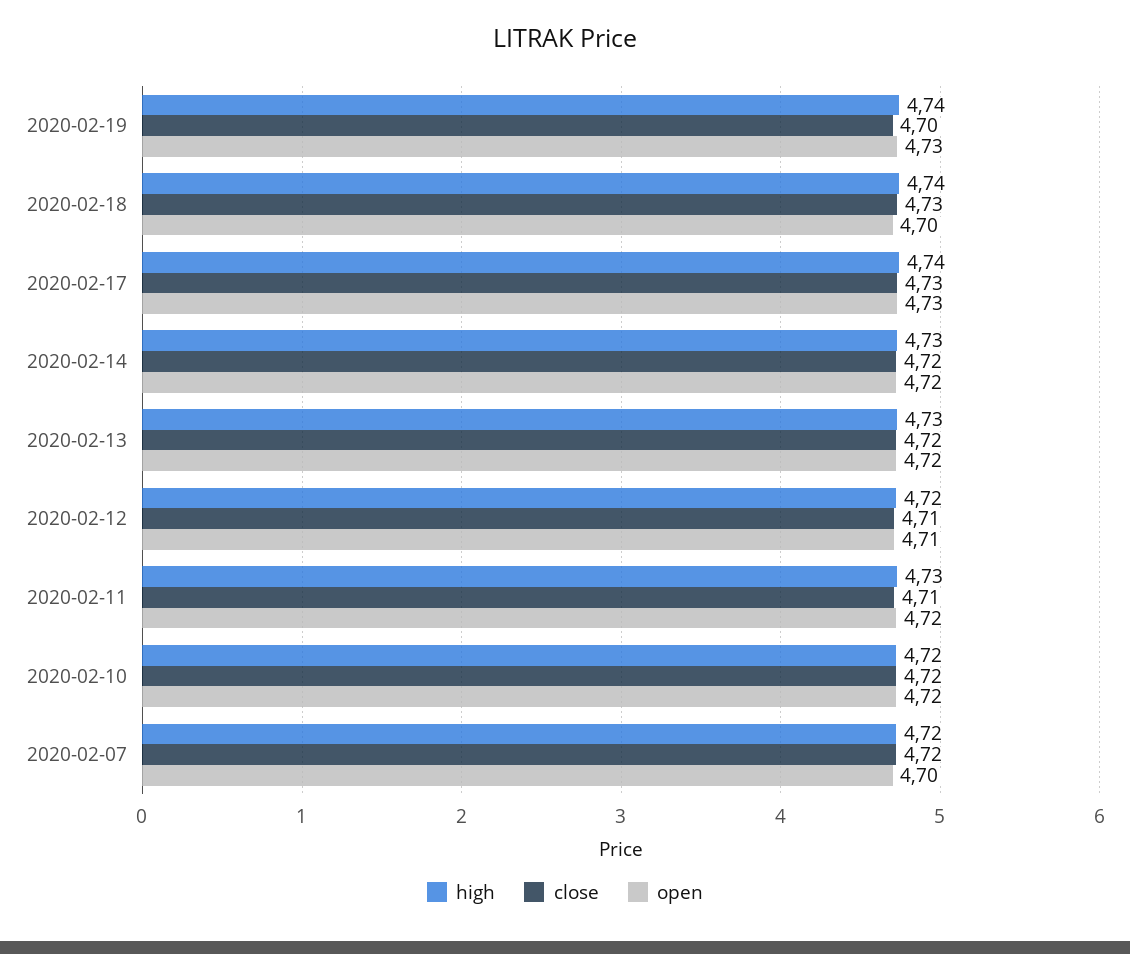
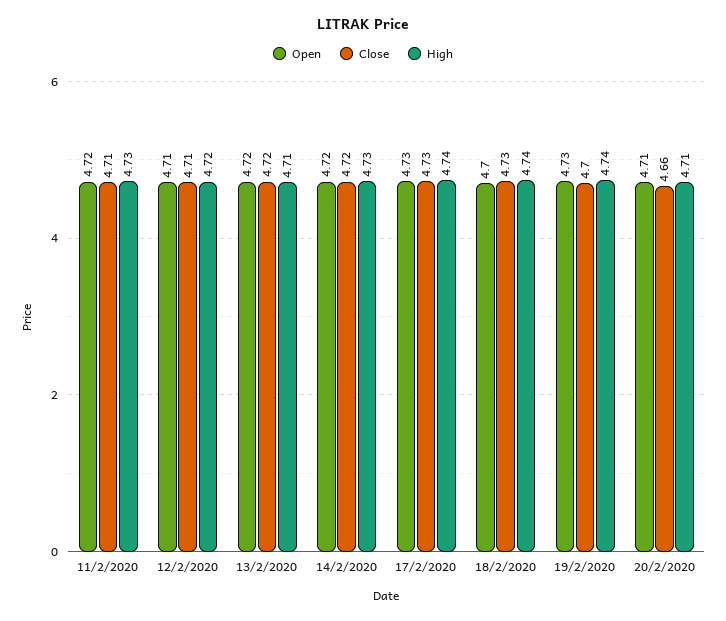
high, 2020-02-13: 4.73 -> 4.71
high, 2020-02-10: 4.72 -> none
close, 2020-02-10: 4.72 -> none
open, 2020-02-10: 4.72 -> none
high, 2020-02-07: 4.72 -> none
close, 2020-02-07: 4.72 -> none
open, 2020-02-07: 4.7 -> none
open, 20/2/2020: none -> 4.71
close, 20/2/2020: none -> 4.66
high, 20/2/2020: none -> 4.71

